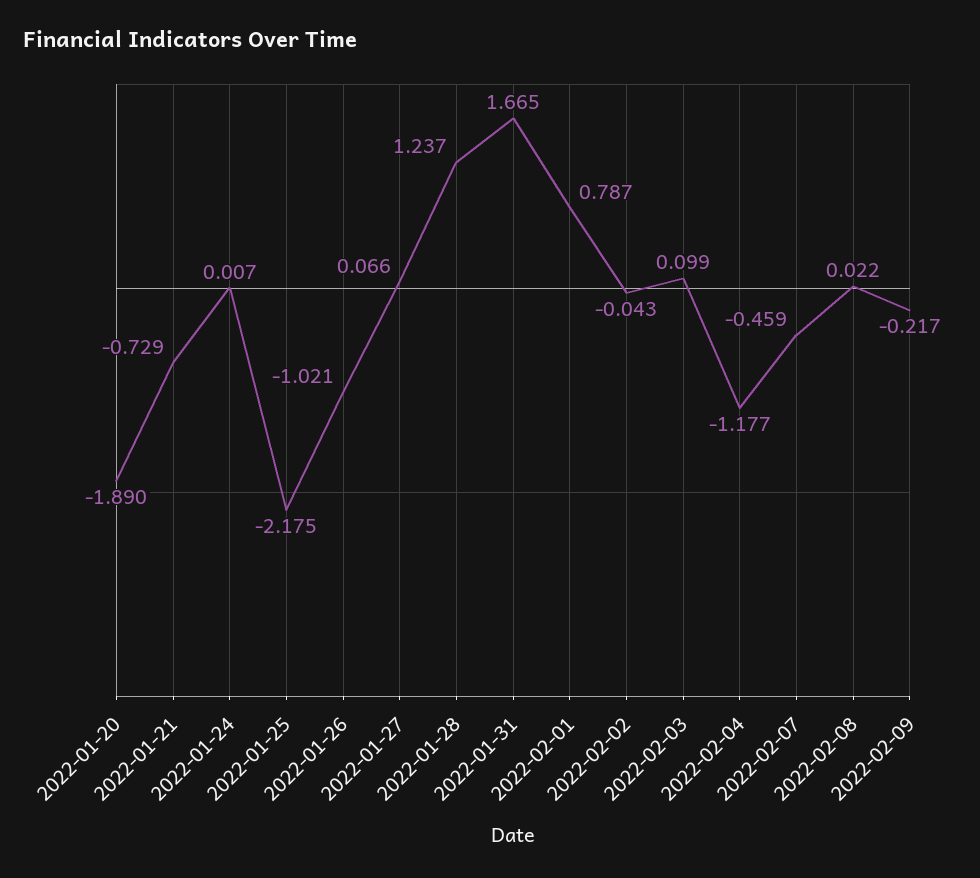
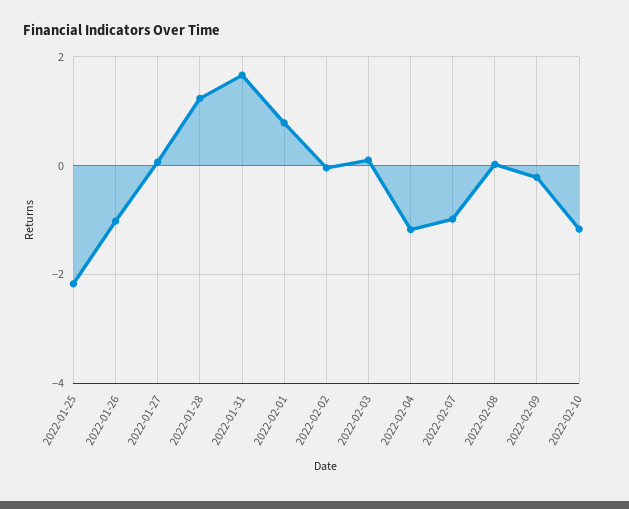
2022-01-20: -1.89 -> none
2022-01-21: -0.729 -> none
2022-01-24: 0.007 -> none
2022-02-07: -0.459 -> -1
2022-02-10: none -> -1.2

